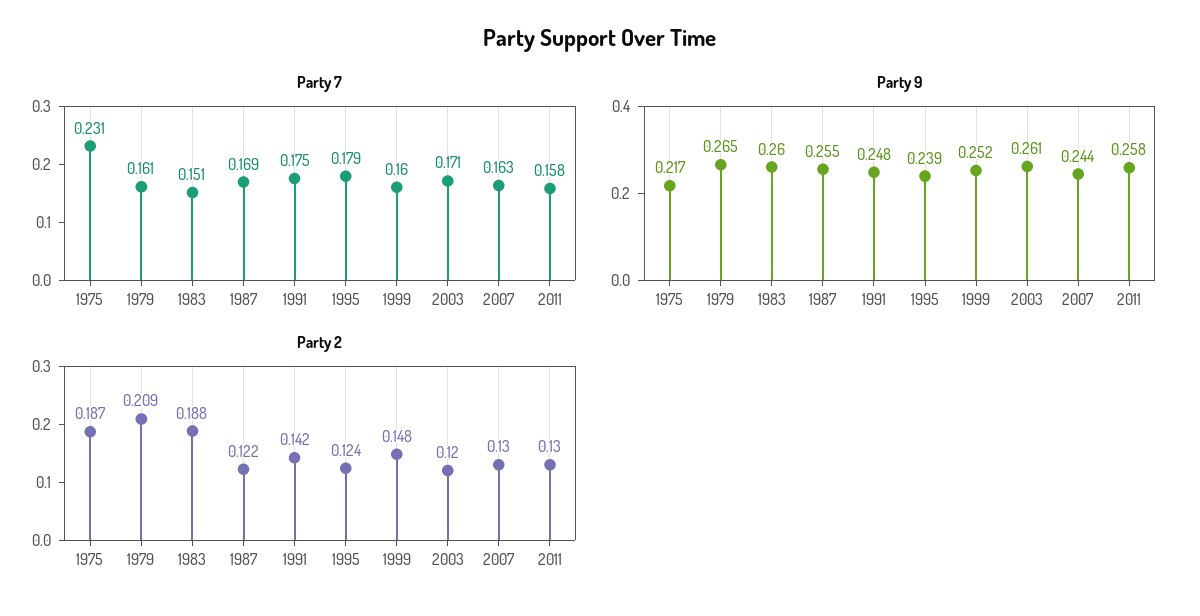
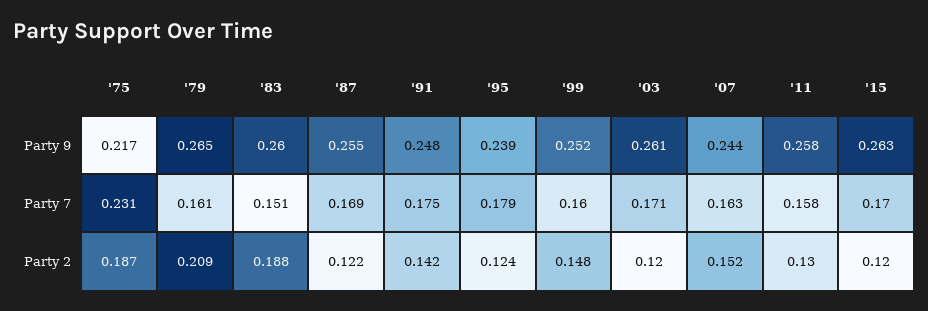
Party 2, 2007: 0.13 -> 0.152
Party 9, '15: none -> 0.263
Party 7, '15: none -> 0.17
Party 2, '15: none -> 0.12

